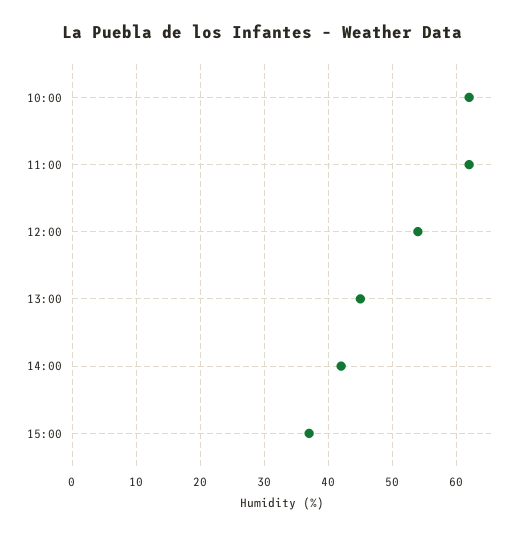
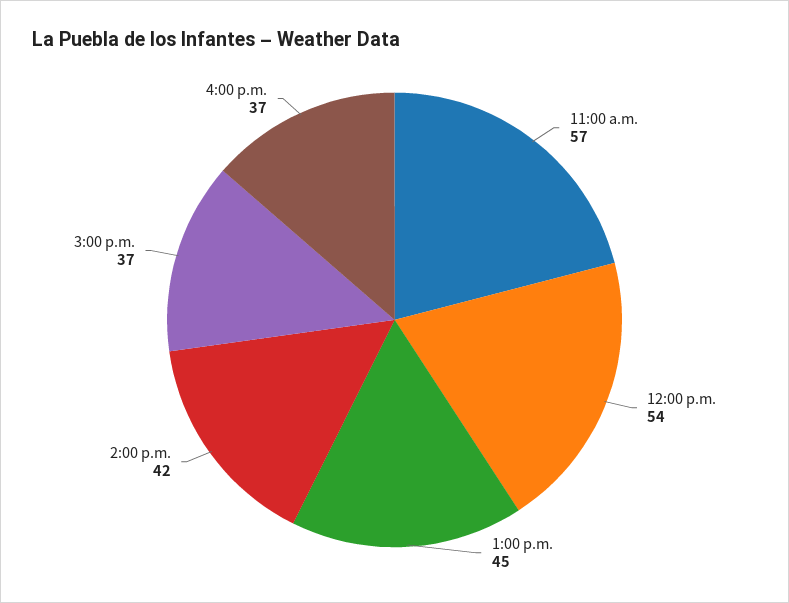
10:00: 62 -> none
11:00: 62 -> 57
4:00 p.m.: none -> 37

